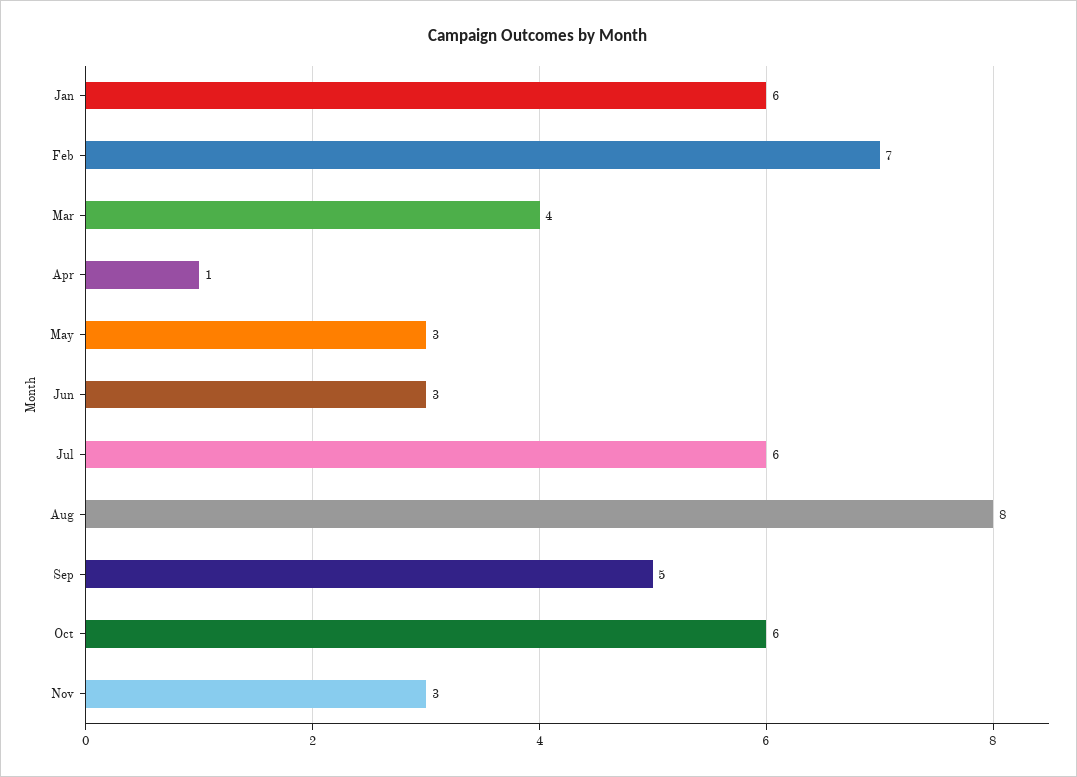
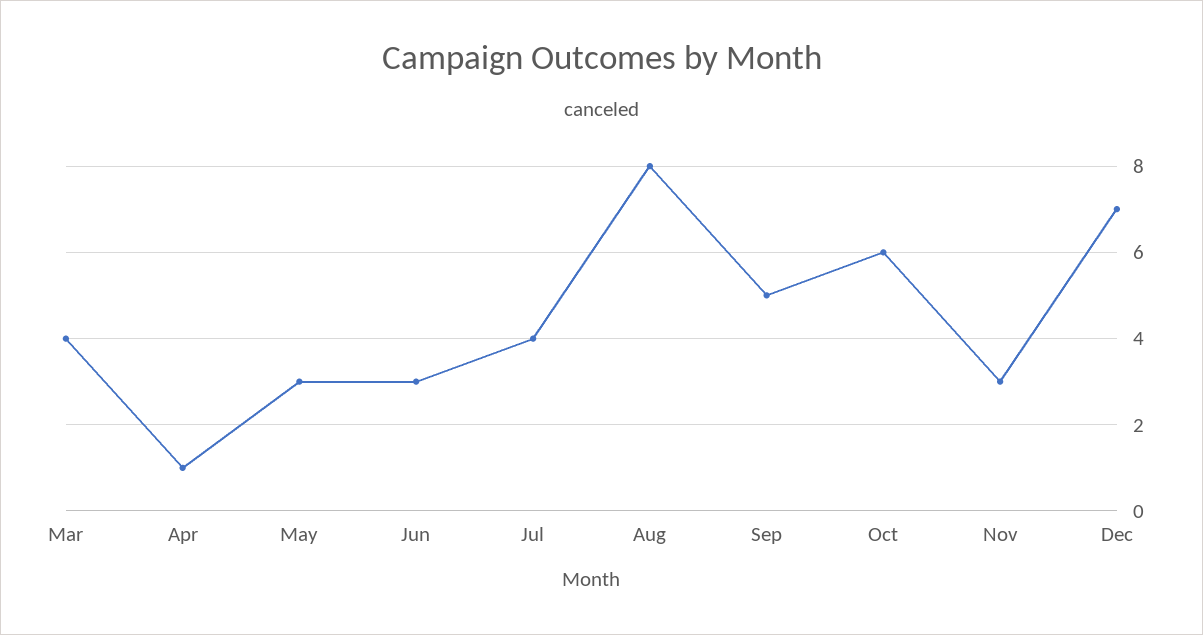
Jan: 6 -> none
Feb: 7 -> none
Jul: 6 -> 4
Dec: none -> 7

